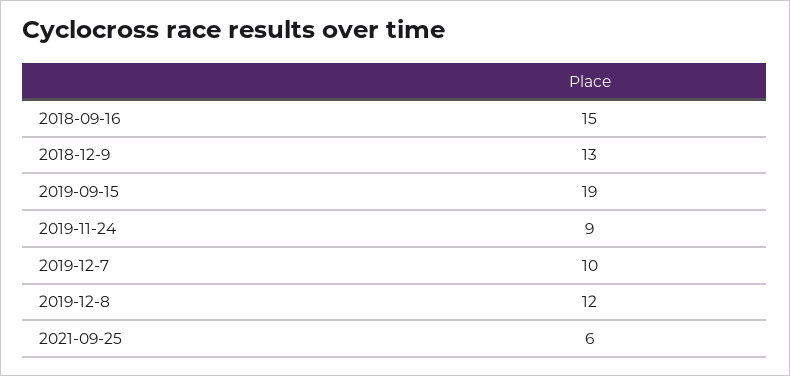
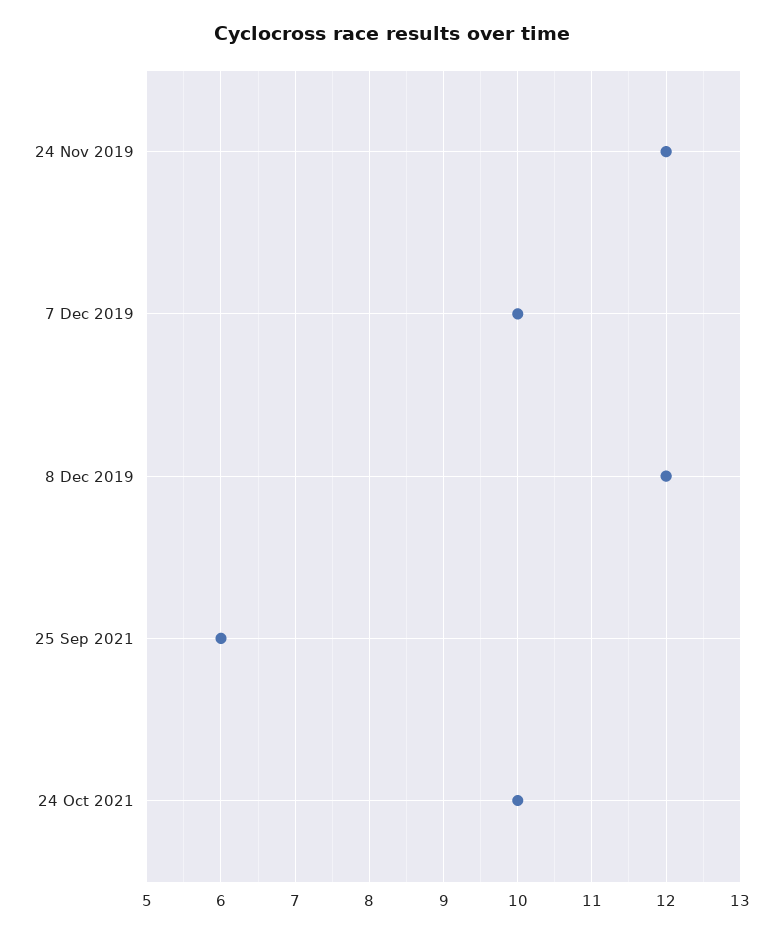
2018-09-16: 15 -> none
2018-12-9: 13 -> none
2019-09-15: 19 -> none
2019-11-24: 9 -> 12
24 Oct 2021: none -> 10

